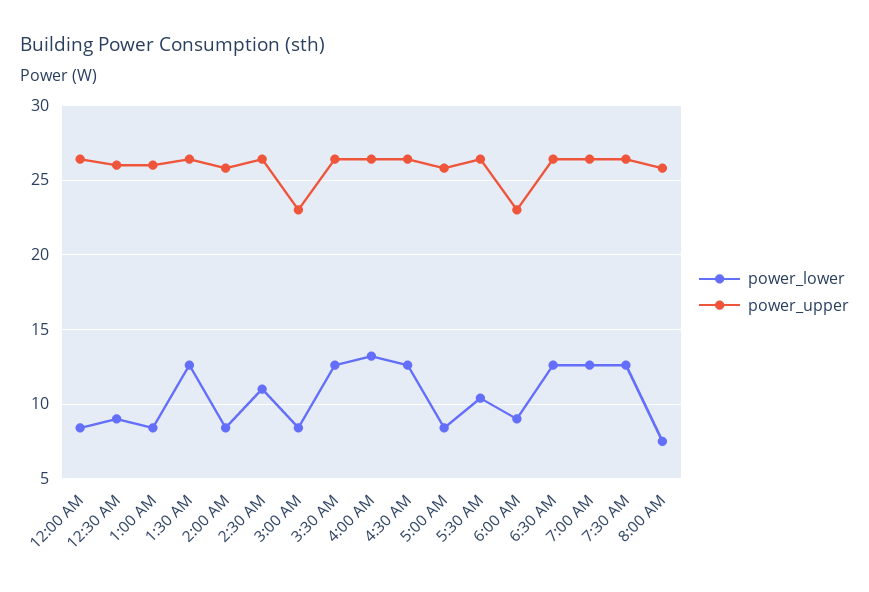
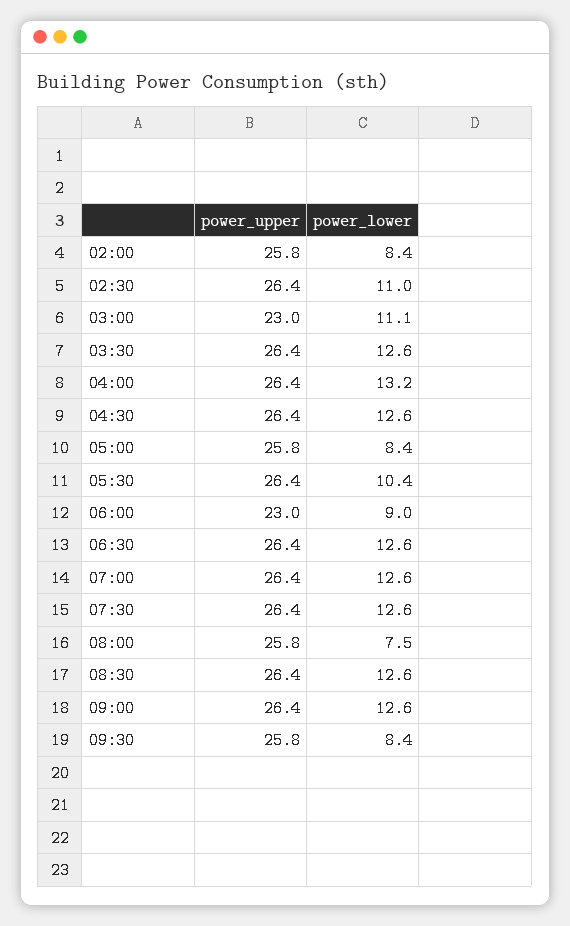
power_lower, 12:00 AM: 8.5 -> none
power_upper, 12:00 AM: 26.5 -> none
power_lower, 12:30 AM: 9 -> none
power_upper, 12:30 AM: 26 -> none
power_lower, 1:00 AM: 8.5 -> none
power_upper, 1:00 AM: 26 -> none
power_lower, 1:30 AM: 12.5 -> none
power_upper, 1:30 AM: 26.5 -> none
power_lower, 3:00 AM: 8.5 -> 11.1
power_upper, 08:30: none -> 26.4
power_lower, 08:30: none -> 12.6
power_upper, 09:00: none -> 26.4
power_lower, 09:00: none -> 12.6
power_upper, 09:30: none -> 25.8
power_lower, 09:30: none -> 8.4

